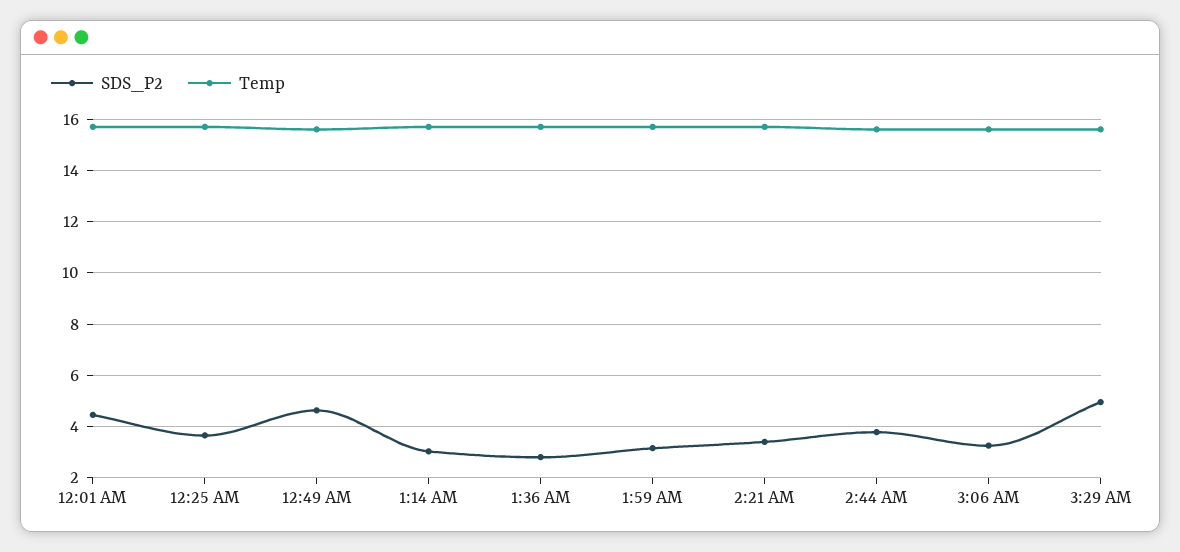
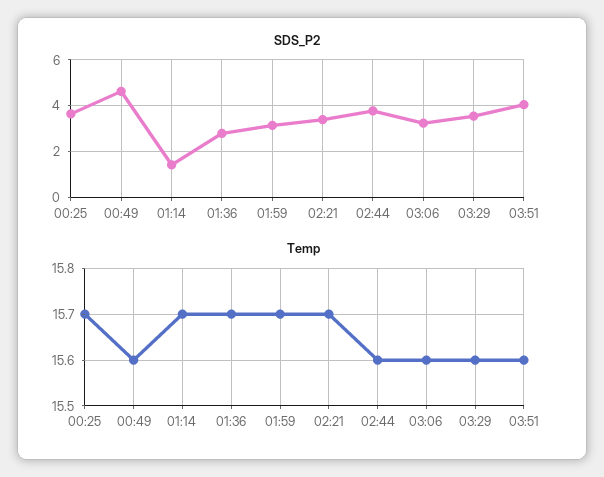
SDS_P2, 12:01 AM: 4.5 -> none
Temp, 12:01 AM: 15.75 -> none
SDS_P2, 1:14 AM: 3 -> 1.5
SDS_P2, 3:29 AM: 5 -> 3.5
SDS_P2, 03:51: none -> 4
Temp, 03:51: none -> 15.6

